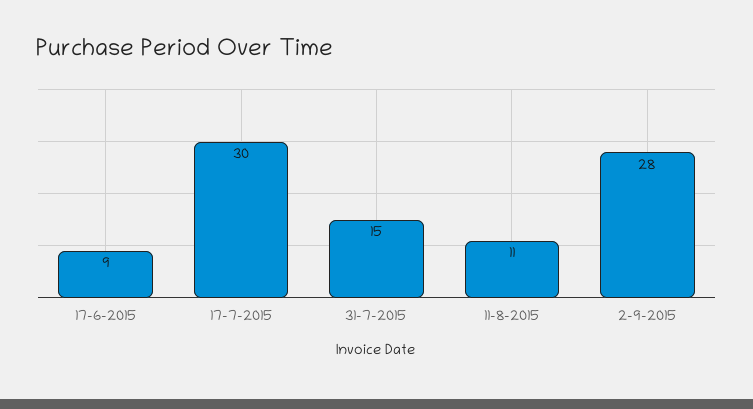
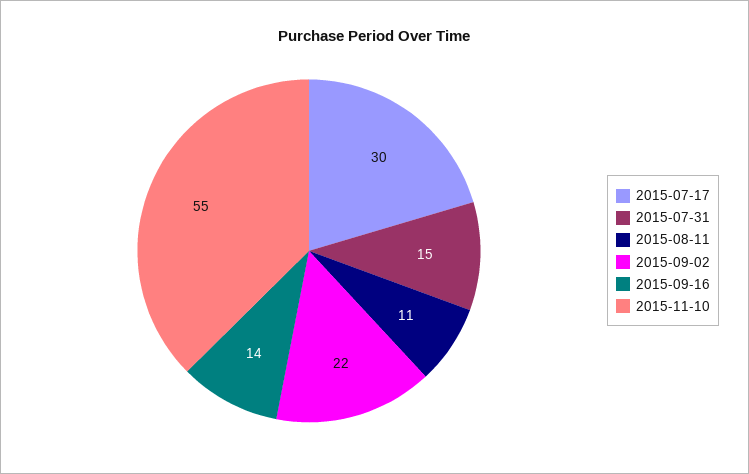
17-6-2015: 9 -> none
2-9-2015: 28 -> 22
2015-09-16: none -> 14
2015-11-10: none -> 55

